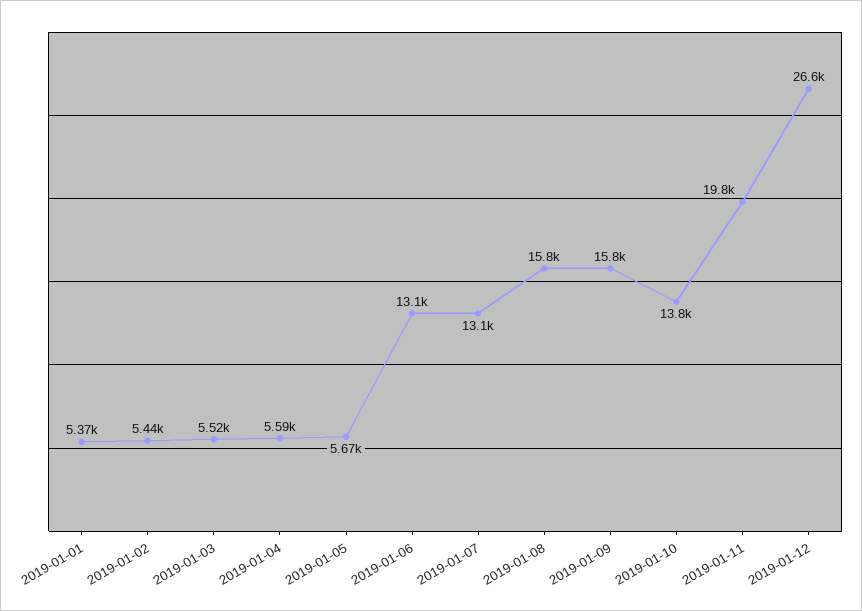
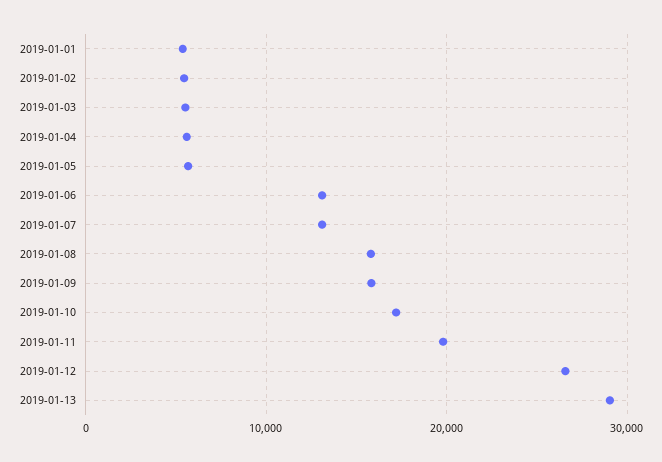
2019-01-10: 13800 -> 17000
2019-01-13: none -> 29000

